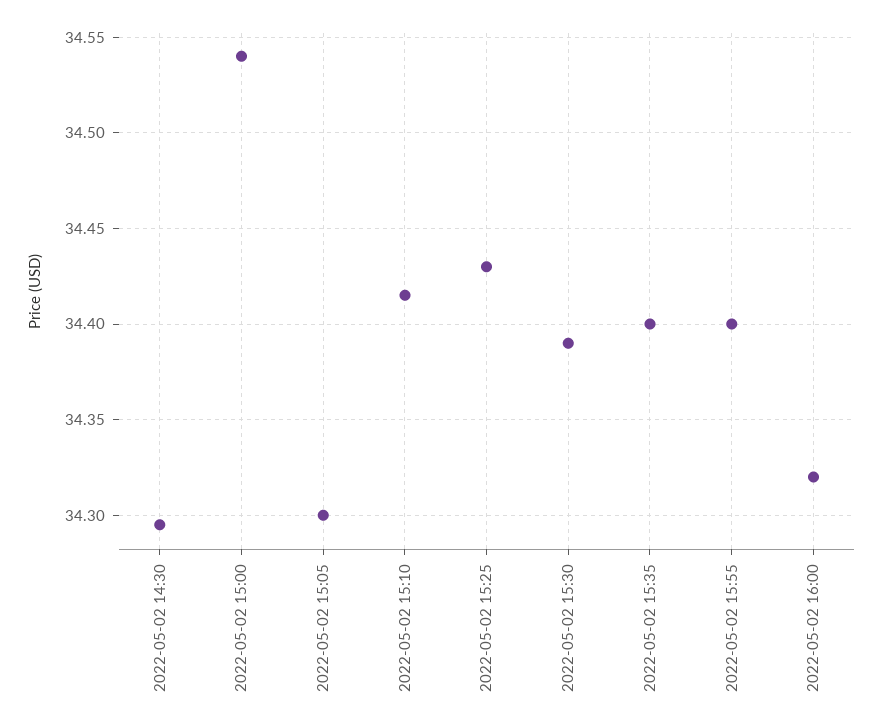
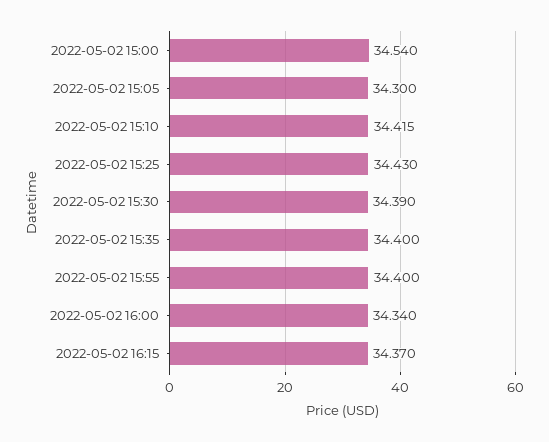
2022-05-02 14:30: 34.295 -> none
2022-05-02 16:00: 34.32 -> 34.34
2022-05-02 16:15: none -> 34.37

